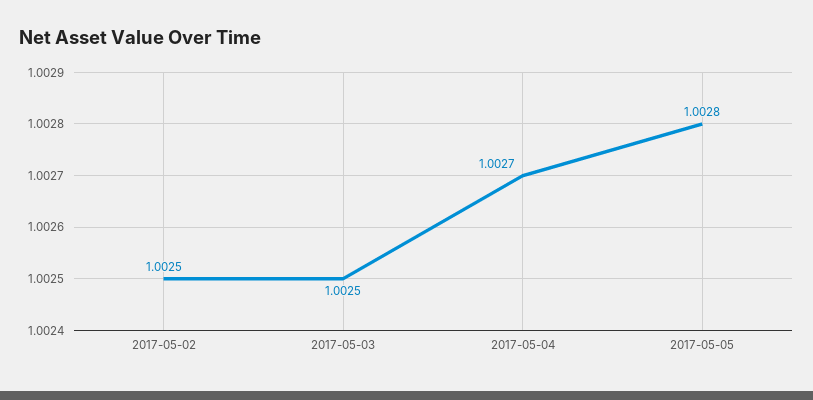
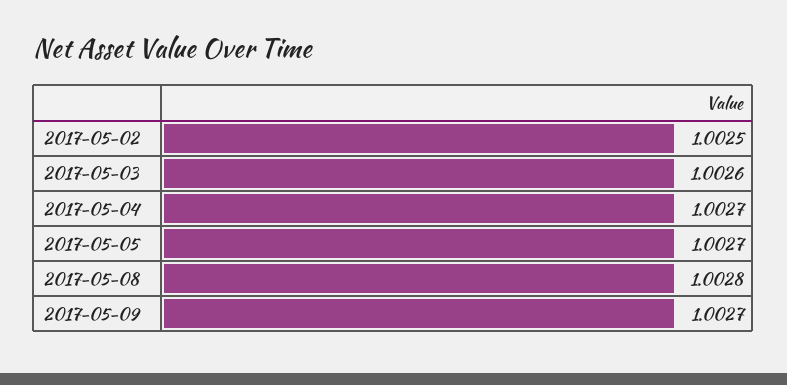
2017-05-03: 1.0025 -> 1.0026
2017-05-05: 1.0028 -> 1.0027
2017-05-08: none -> 1.0028
2017-05-09: none -> 1.0027

